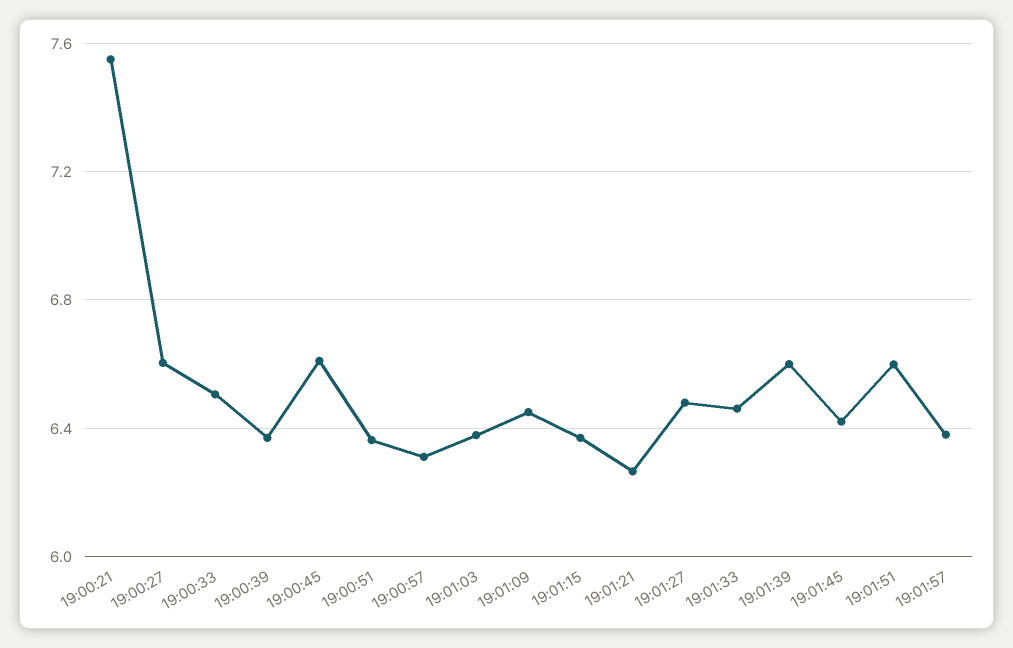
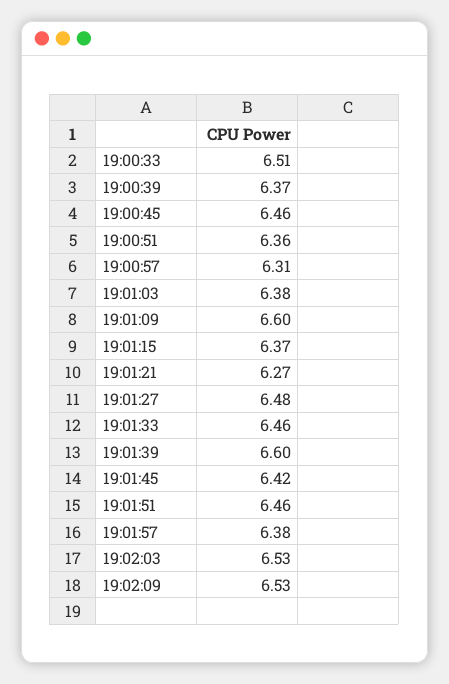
19:00:21: 7.55 -> none
19:00:27: 6.6 -> none
19:00:45: 6.6 -> 6.46
19:01:09: 6.45 -> 6.6
19:01:51: 6.6 -> 6.46
19:02:03: none -> 6.53
19:02:09: none -> 6.53

